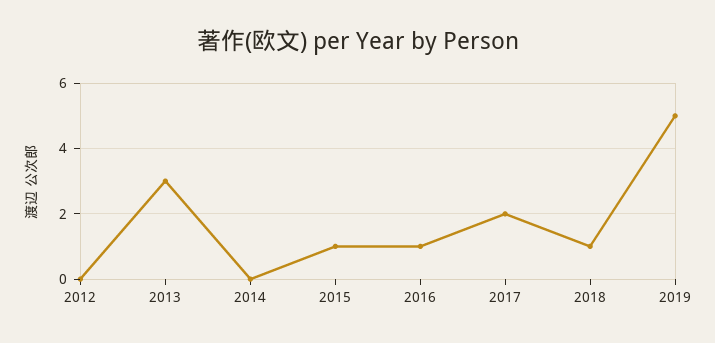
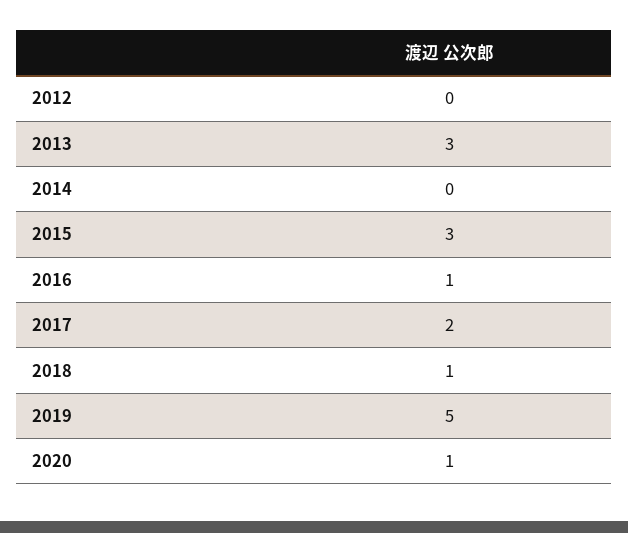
2015: 1 -> 3
2020: none -> 1

